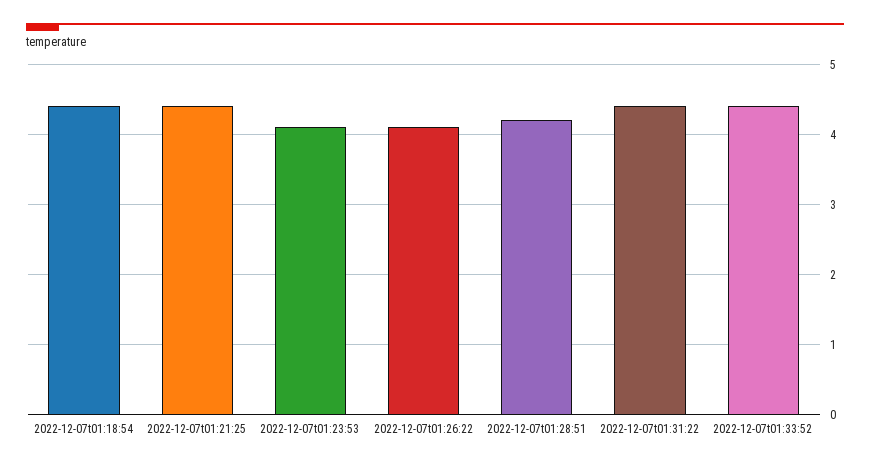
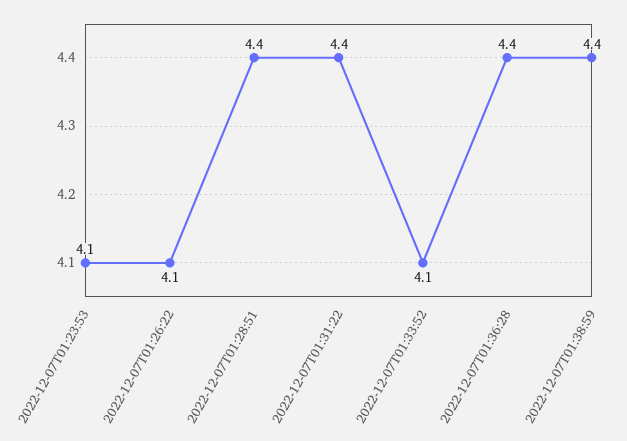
2022-12-07t01:18:54: 4.4 -> none
2022-12-07t01:21:25: 4.4 -> none
2022-12-07t01:28:51: 4.2 -> 4.4
2022-12-07t01:33:52: 4.4 -> 4.1
2022-12-07T01:36:28: none -> 4.4
2022-12-07T01:38:59: none -> 4.4

